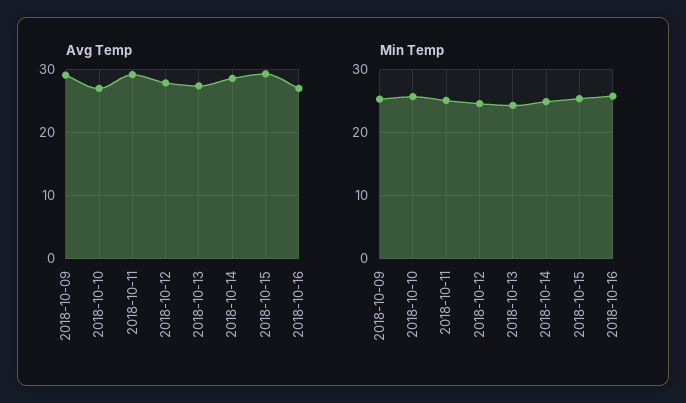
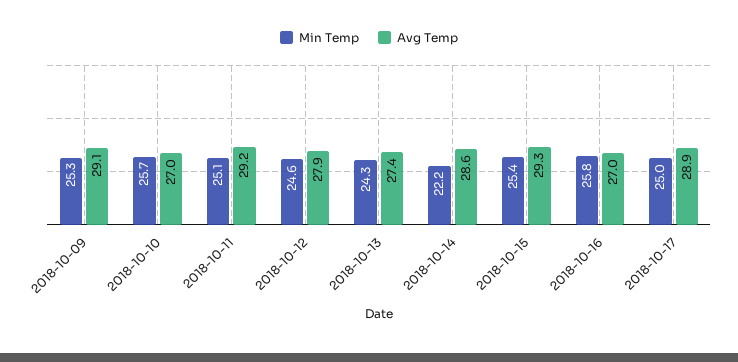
Min Temp, 2018-10-14: 25 -> 22.2
Min Temp, 2018-10-17: none -> 25
Avg Temp, 2018-10-17: none -> 28.9

